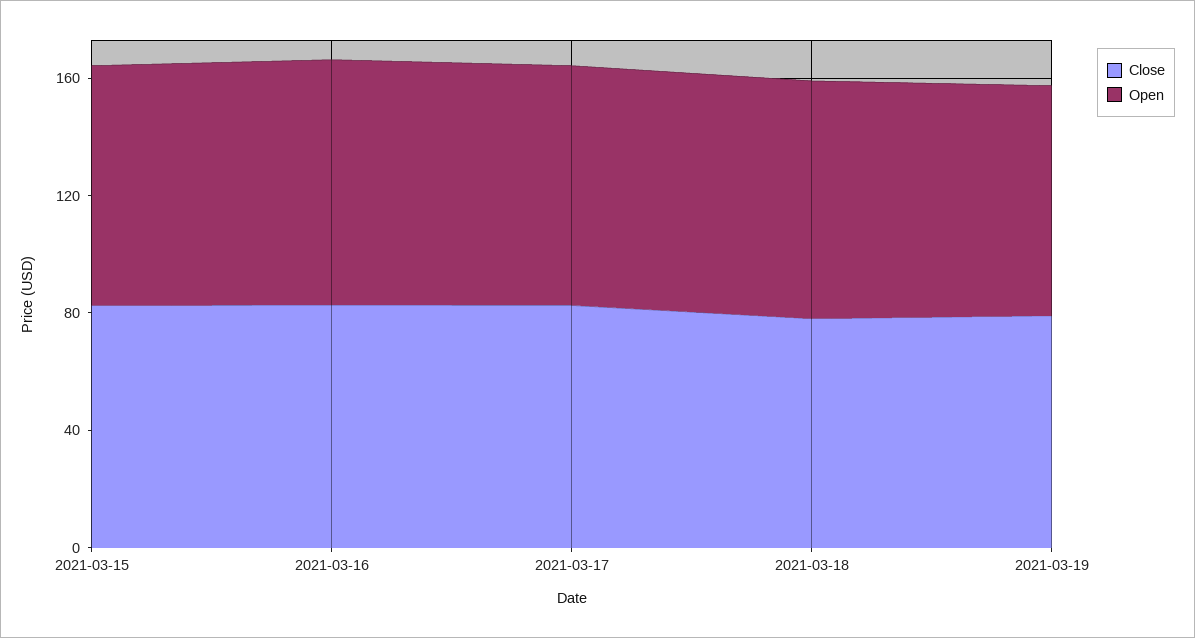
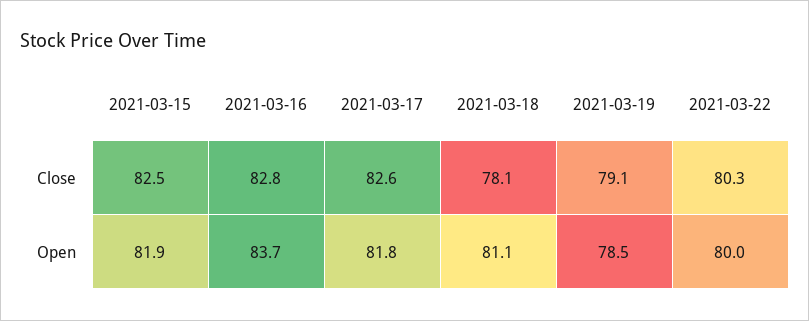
Close, 2021-03-22: none -> 80.3
Open, 2021-03-22: none -> 80

